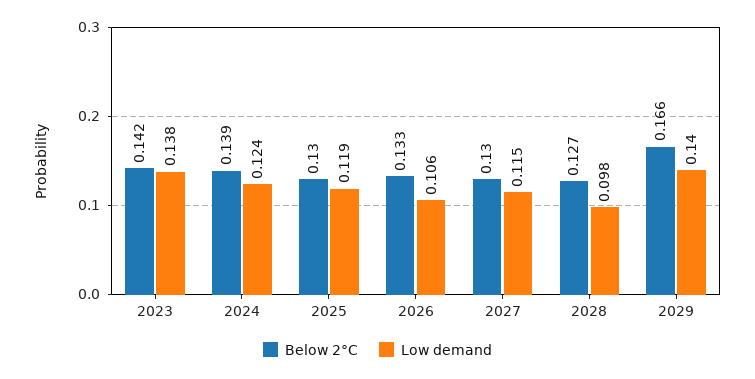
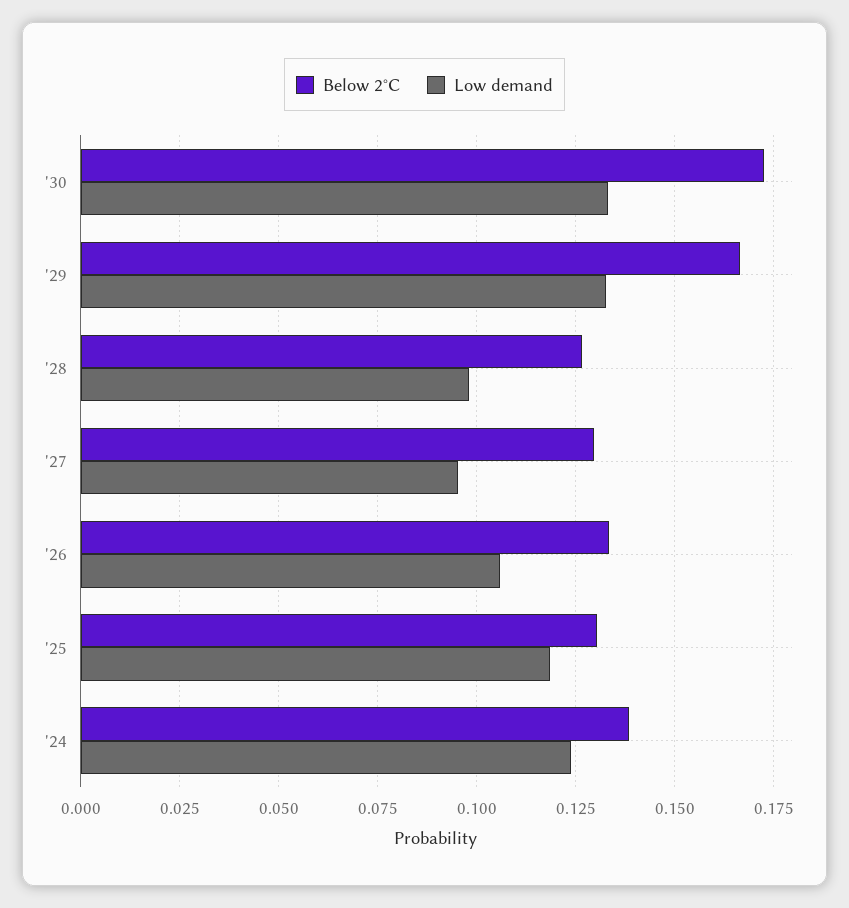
Below 2°C, 2023: 0.142 -> none
Low demand, 2023: 0.138 -> none
Low demand, 2027: 0.115 -> 0.095
Low demand, 2029: 0.14 -> 0.1325
Below 2°C, '30: none -> 0.1725
Low demand, '30: none -> 0.1325

